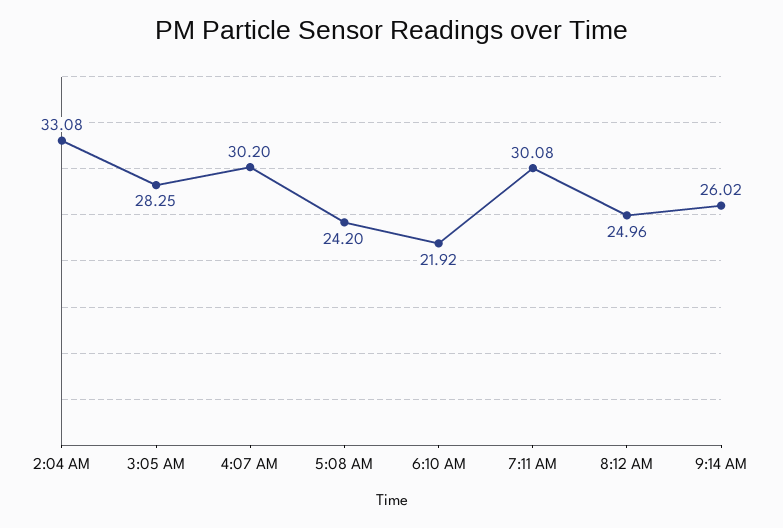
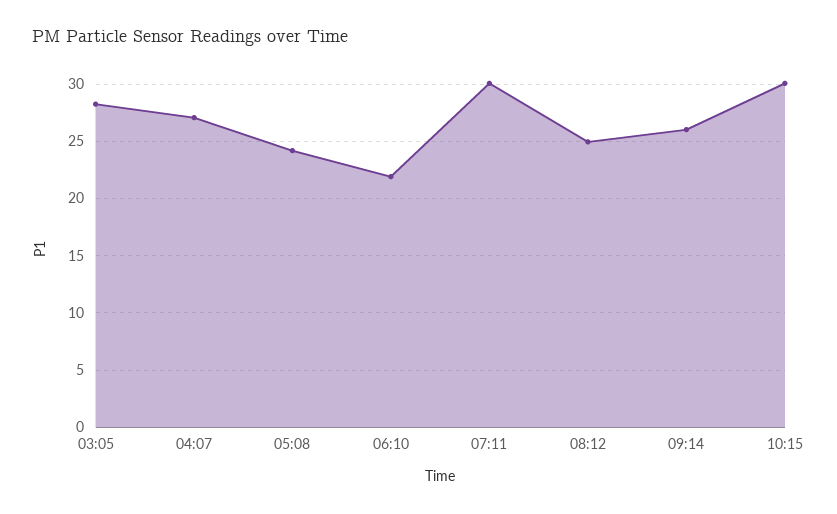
2:04 AM: 33.08 -> none
4:07 AM: 30.2 -> 27
10:15: none -> 30

